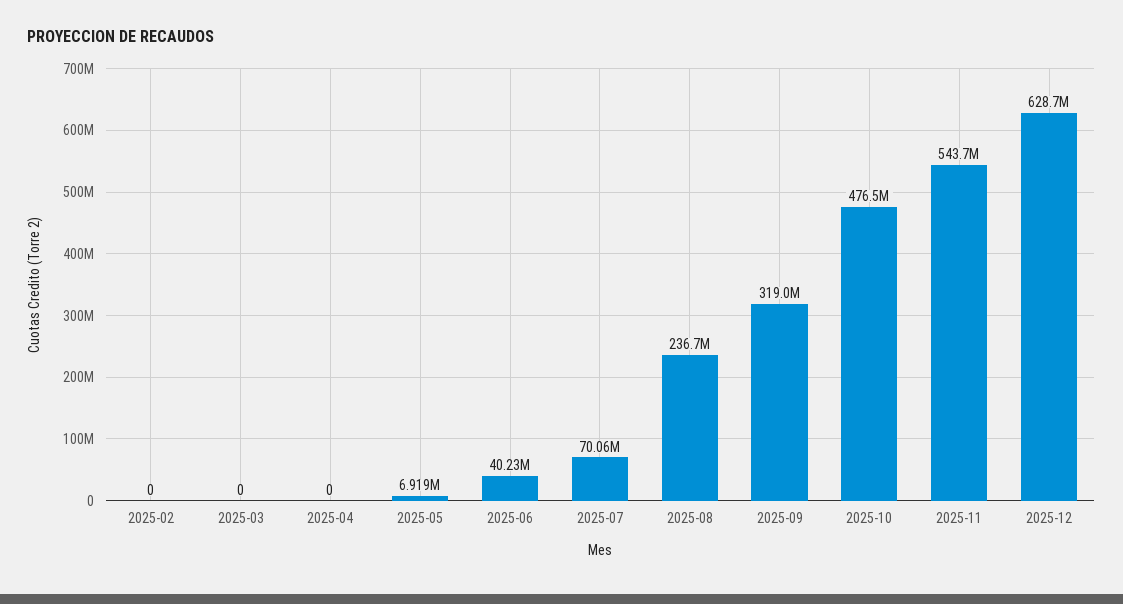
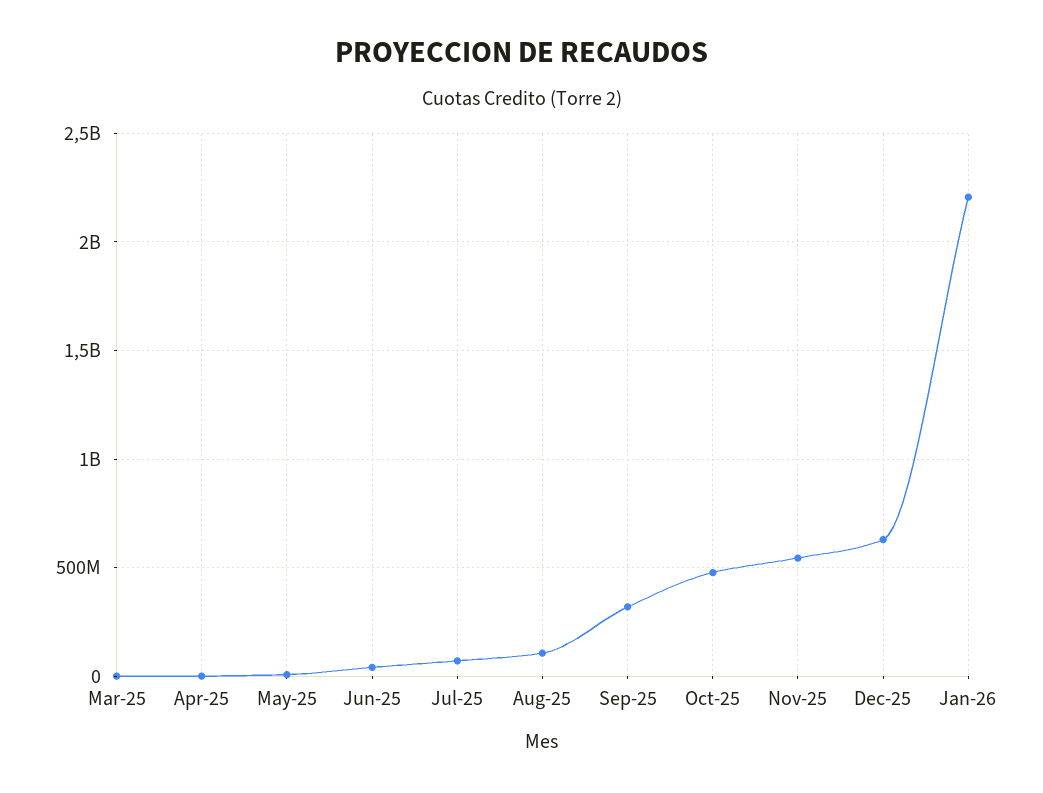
2025-02: 0 -> none
2025-08: 236700000 -> 100000000
Jan-26: none -> 2200000000

